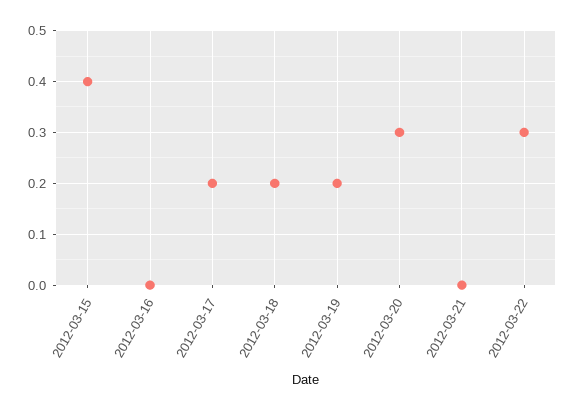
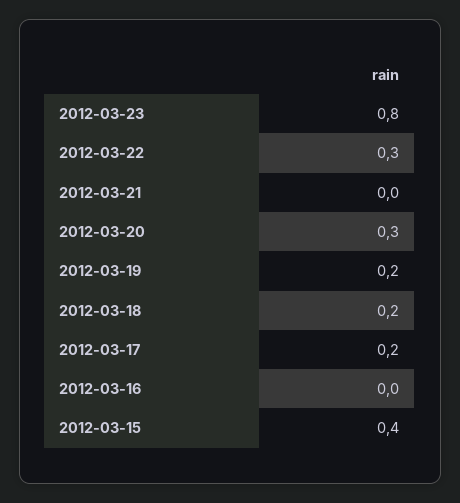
2012-03-23: none -> 0.8

